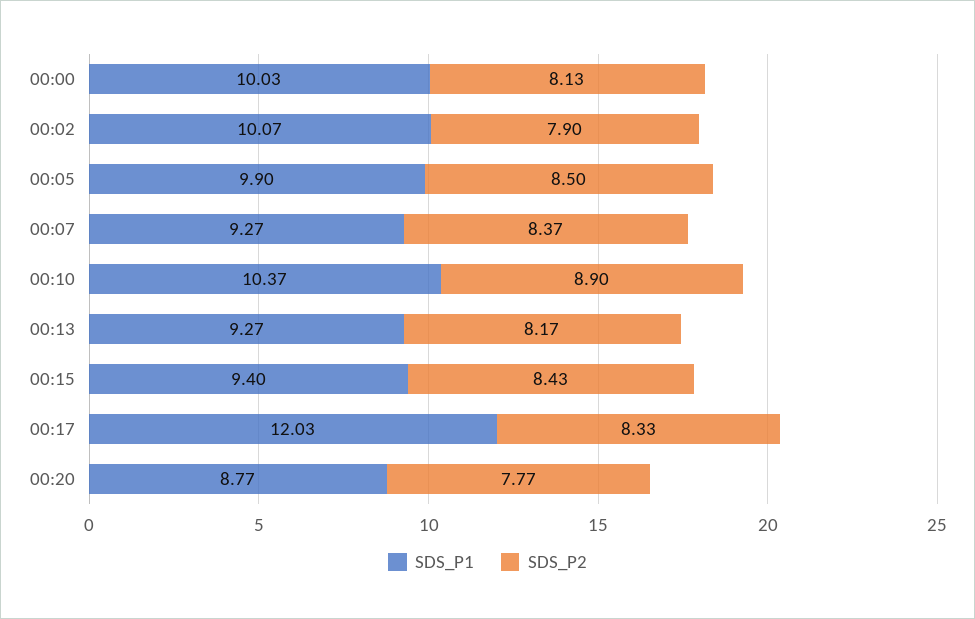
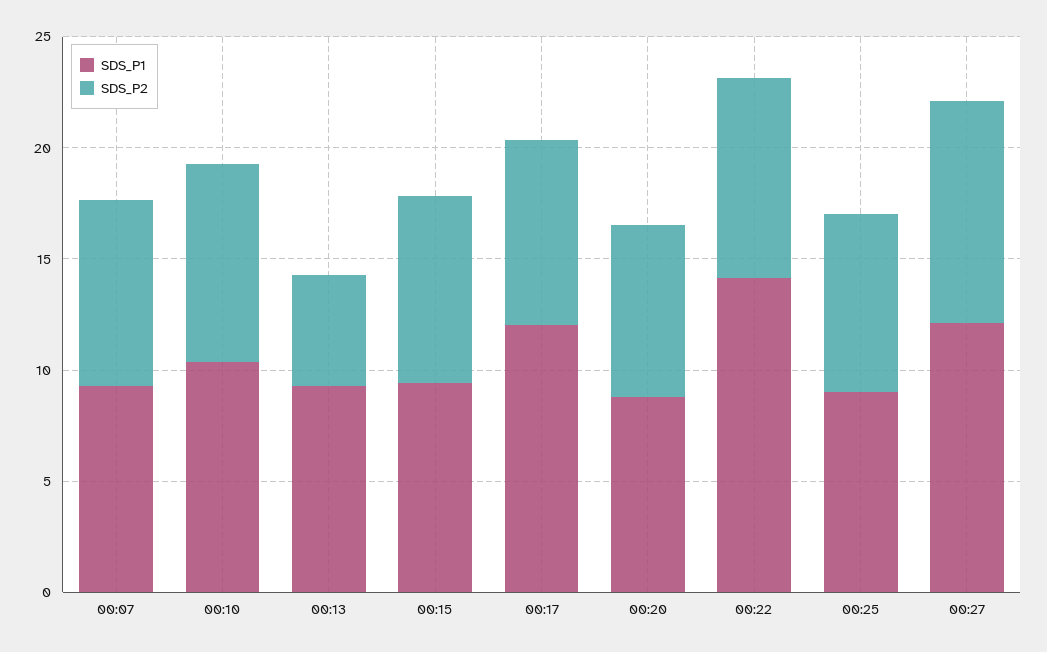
SDS_P1, 00:00: 10.03 -> none
SDS_P2, 00:00: 8.13 -> none
SDS_P1, 00:02: 10.07 -> none
SDS_P2, 00:02: 7.9 -> none
SDS_P1, 00:05: 9.9 -> none
SDS_P2, 00:05: 8.5 -> none
SDS_P2, 00:13: 8.17 -> 5
SDS_P1, 00:22: none -> 14
SDS_P2, 00:22: none -> 9
SDS_P1, 00:25: none -> 9
SDS_P2, 00:25: none -> 8
SDS_P1, 00:27: none -> 12
SDS_P2, 00:27: none -> 10

